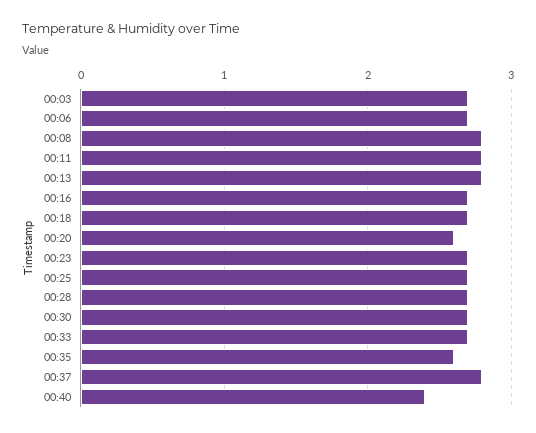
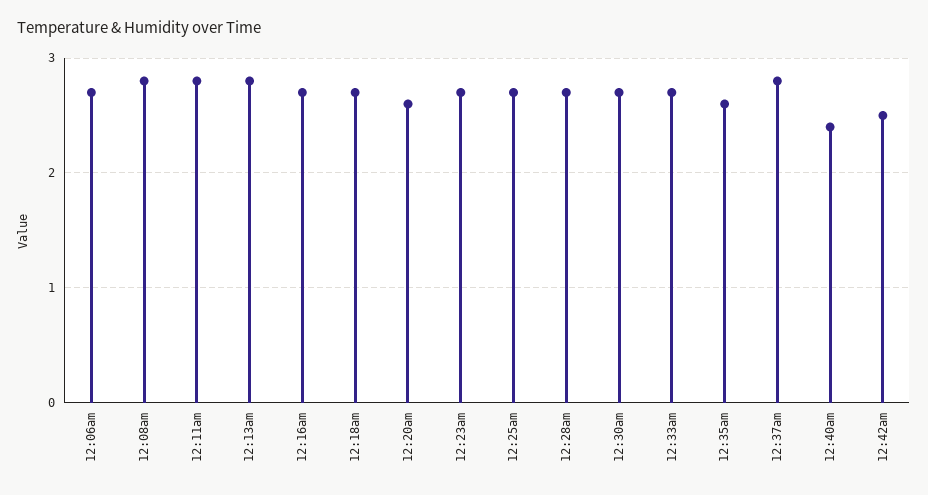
00:03: 2.7 -> none
12:42am: none -> 2.5

